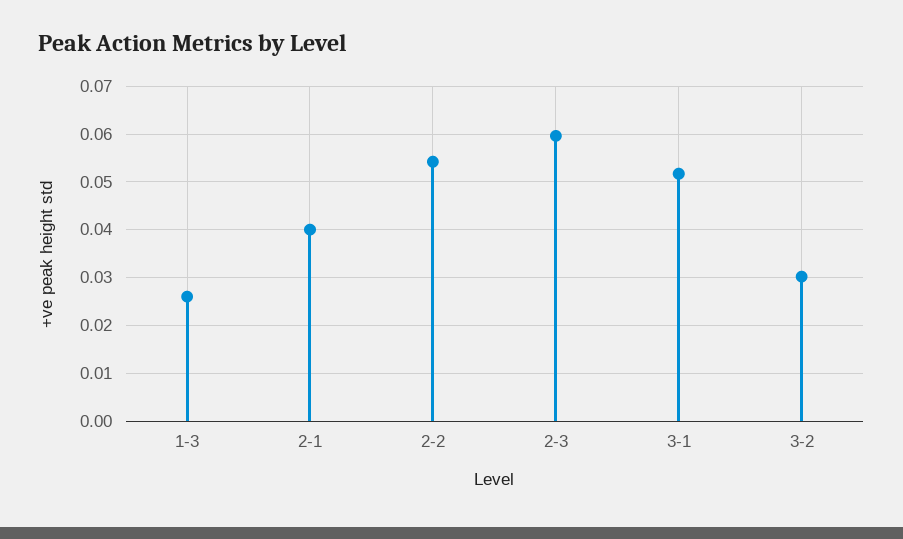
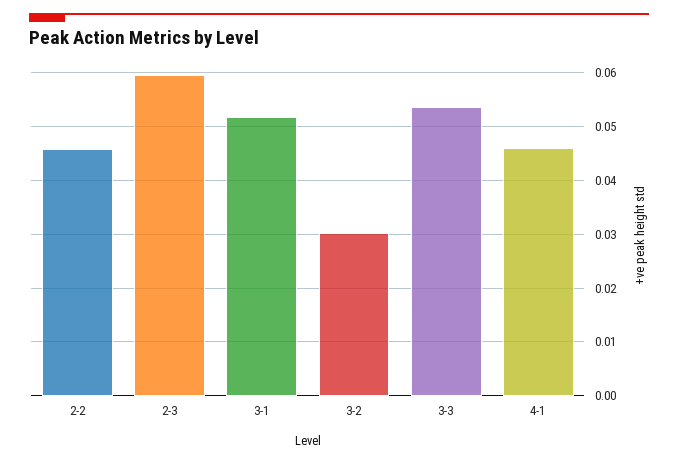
1-3: 0.026 -> none
2-1: 0.04 -> none
2-2: 0.054 -> 0.046
3-3: none -> 0.054
4-1: none -> 0.046

